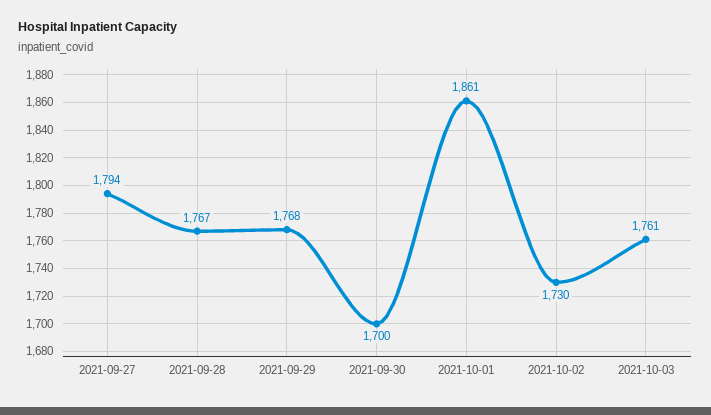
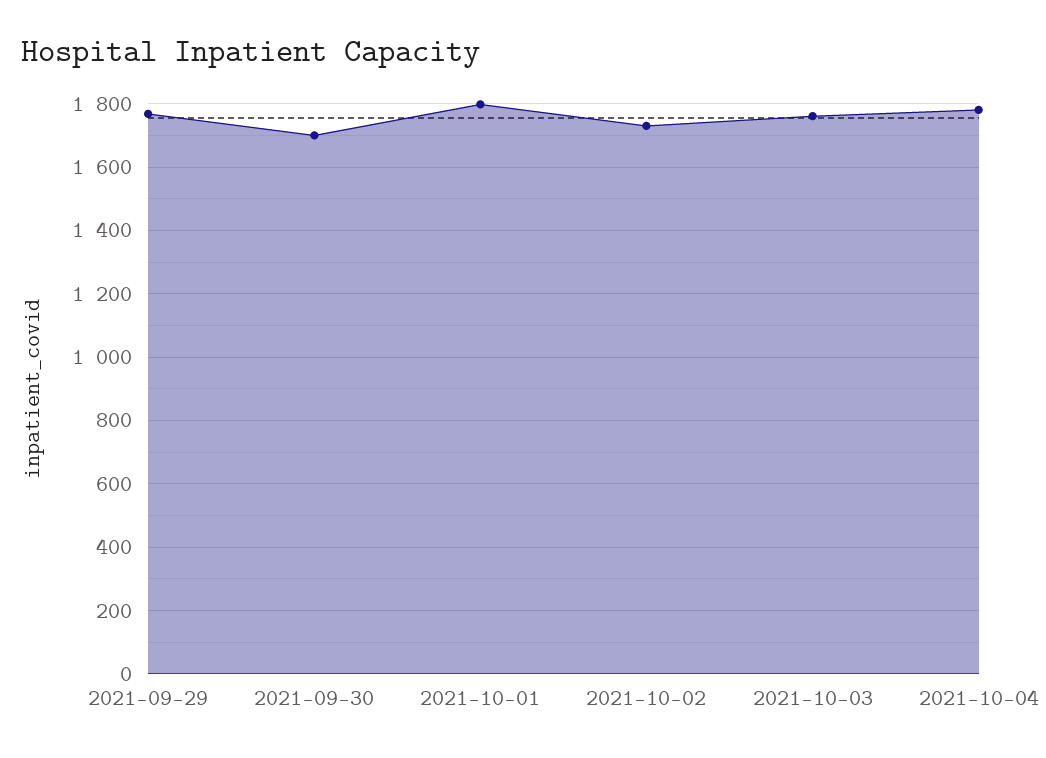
2021-09-27: 1794 -> none
2021-09-28: 1767 -> none
2021-10-01: 1861 -> 1800
2021-10-04: none -> 1780

